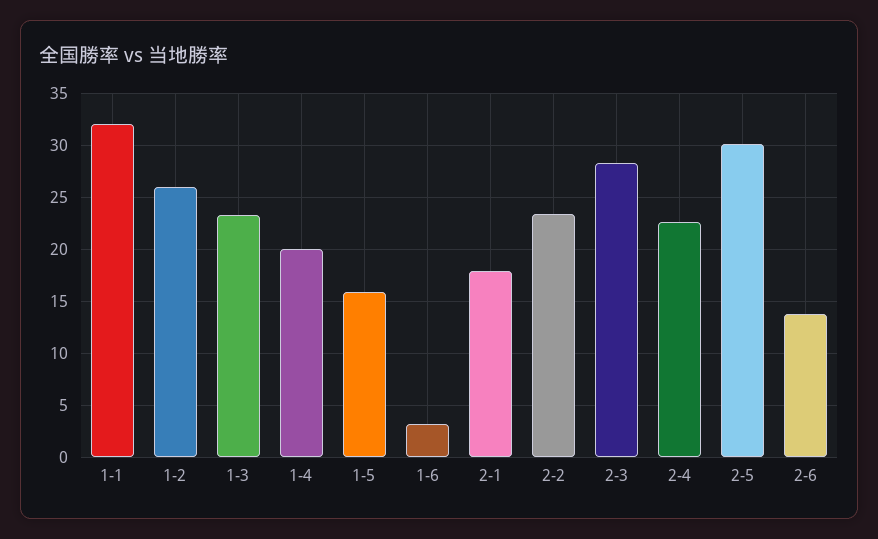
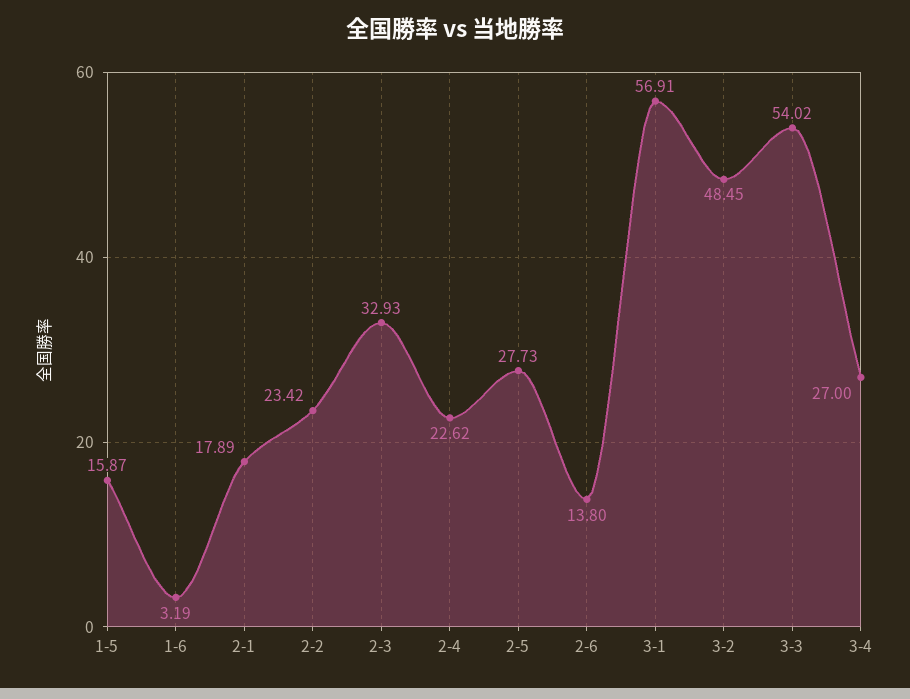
1-1: 32 -> none
1-2: 26 -> none
1-3: 23 -> none
1-4: 20 -> none
2-3: 28 -> 32.93
2-5: 30 -> 27.73
3-1: none -> 56.91
3-2: none -> 48.45
3-3: none -> 54.02
3-4: none -> 27

